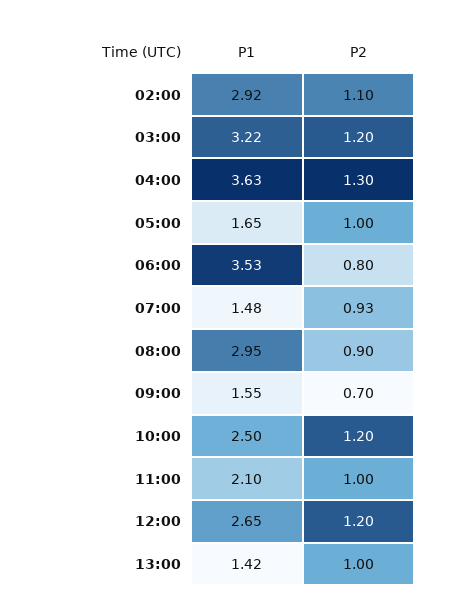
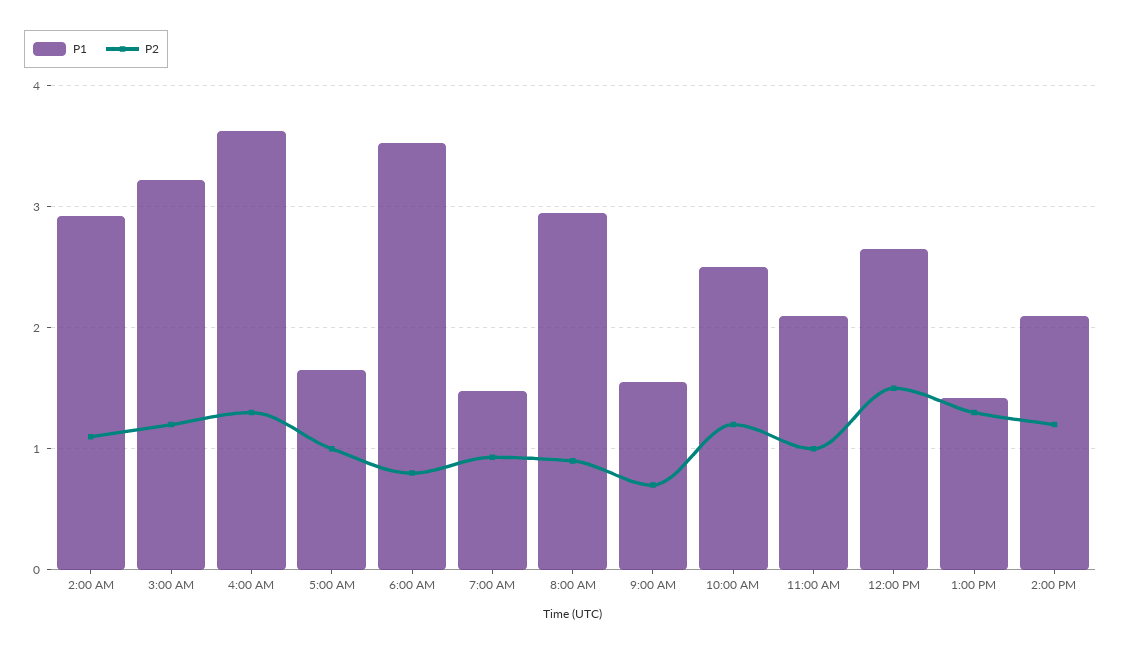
P2, 12:00: 1.2 -> 1.5
P2, 13:00: 1 -> 1.3
P1, 2:00 PM: none -> 2.1
P2, 2:00 PM: none -> 1.2

